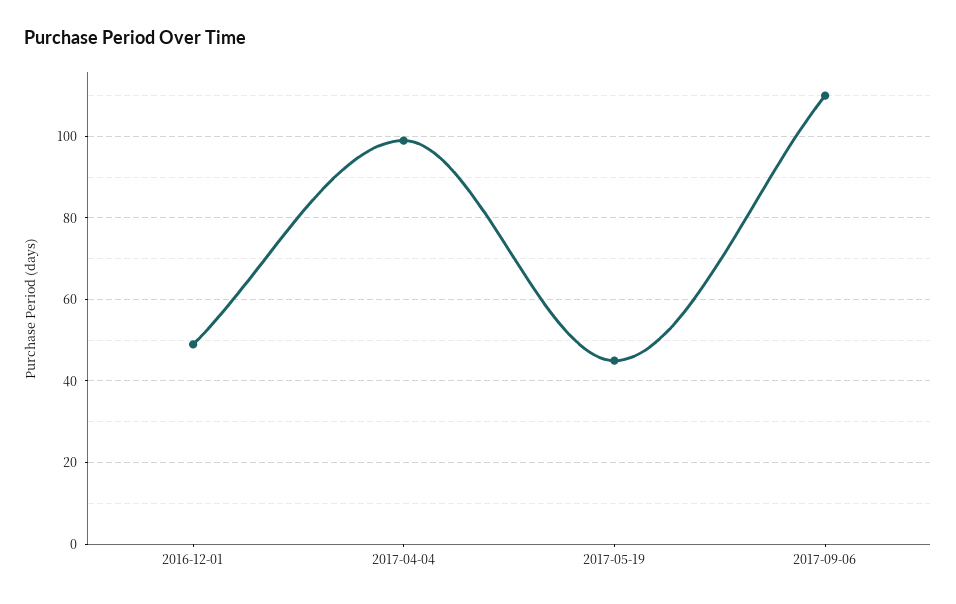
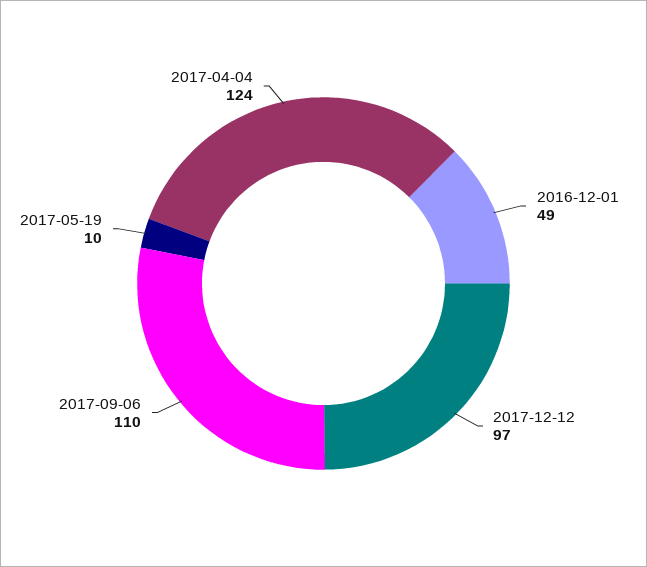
2017-04-04: 100 -> 124
2017-05-19: 45 -> 10
2017-12-12: none -> 97

